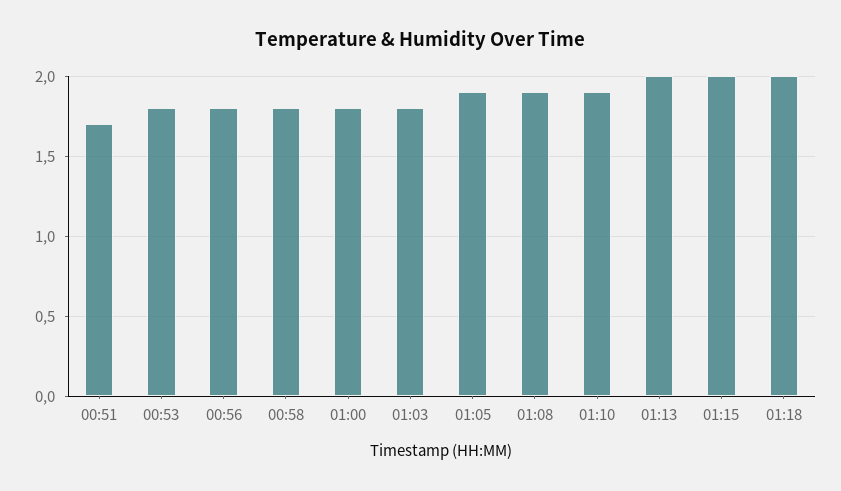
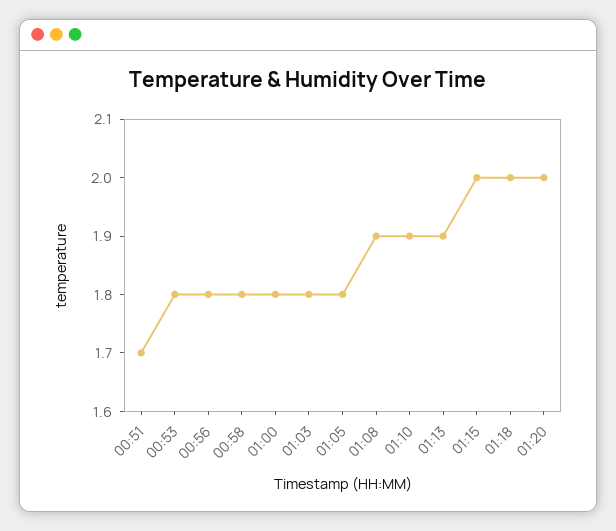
01:05: 1.9 -> 1.8
01:13: 2 -> 1.9
01:20: none -> 2

